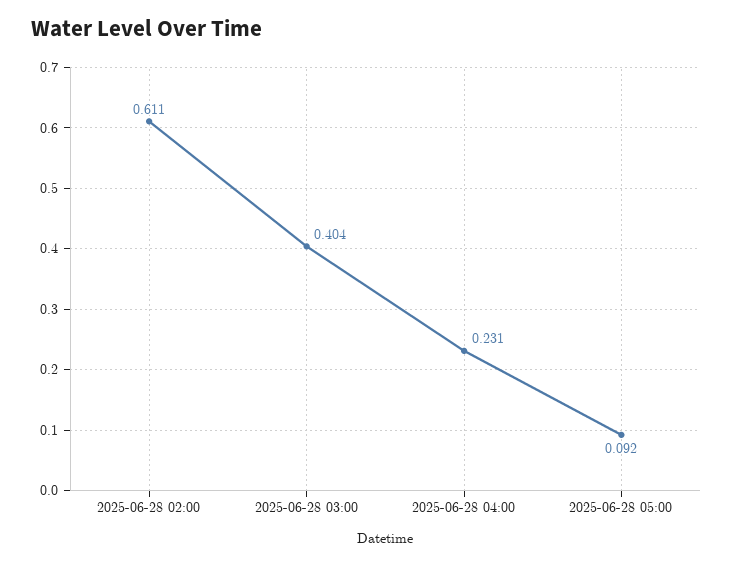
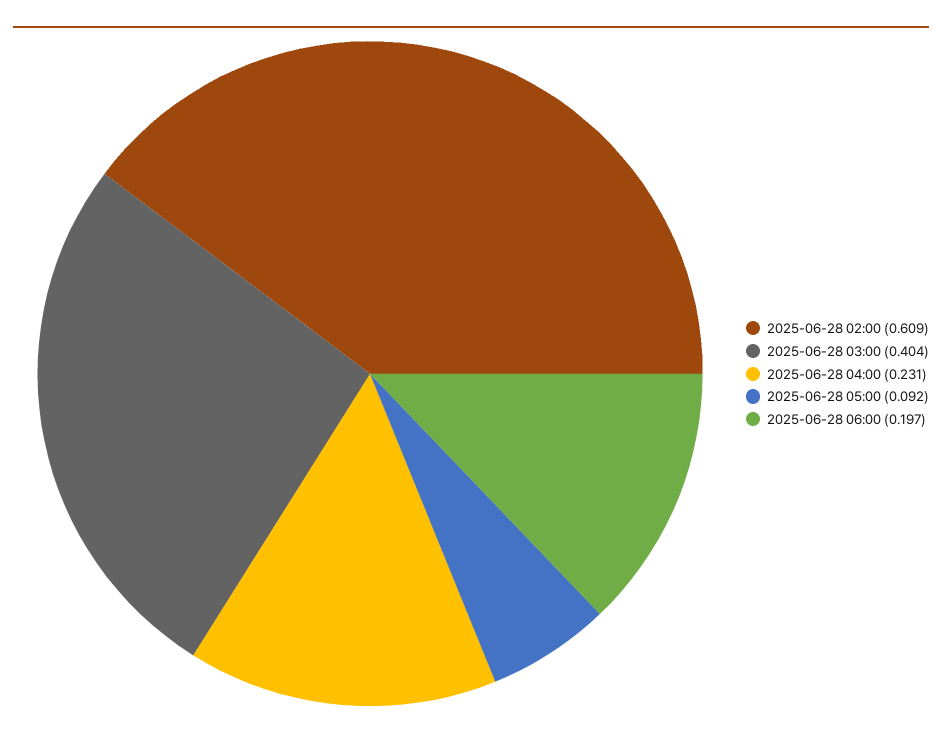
2025-06-28 02:00: 0.611 -> 0.609
2025-06-28 06:00: none -> 0.197

